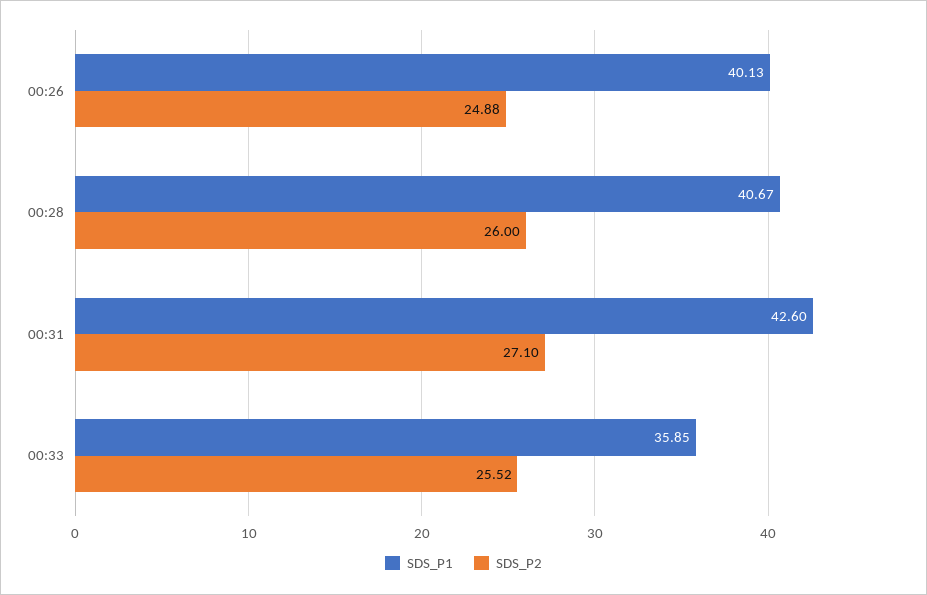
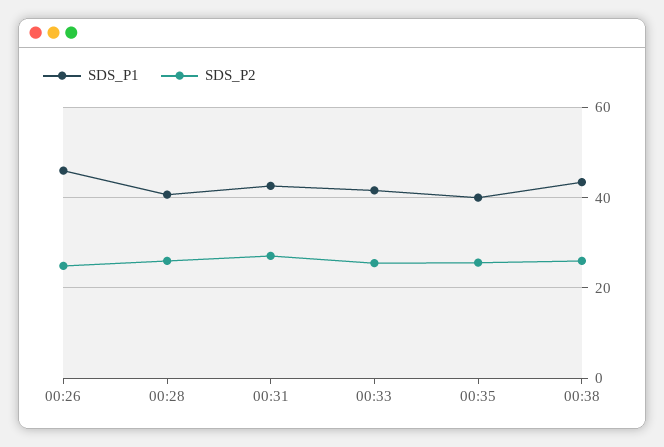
SDS_P1, 00:26: 40.13 -> 46
SDS_P1, 00:33: 35.85 -> 42
SDS_P1, 00:35: none -> 40
SDS_P2, 00:35: none -> 26
SDS_P1, 00:38: none -> 44
SDS_P2, 00:38: none -> 26

